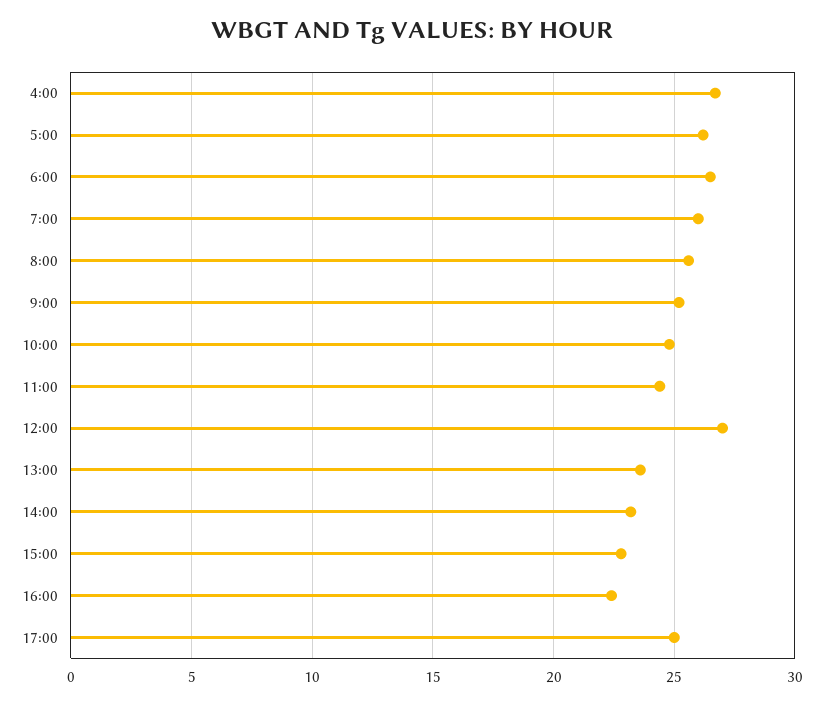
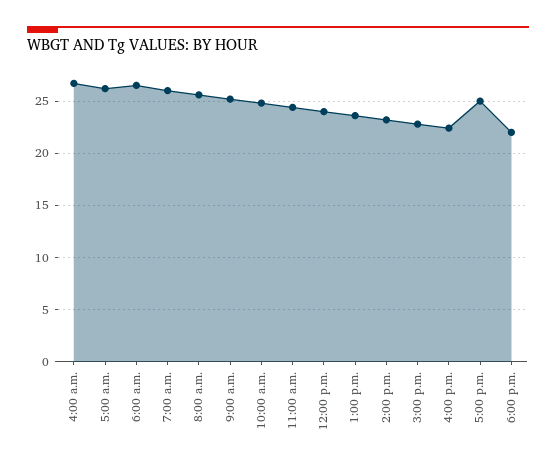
12:00: 27 -> 24
6:00 p.m.: none -> 22

